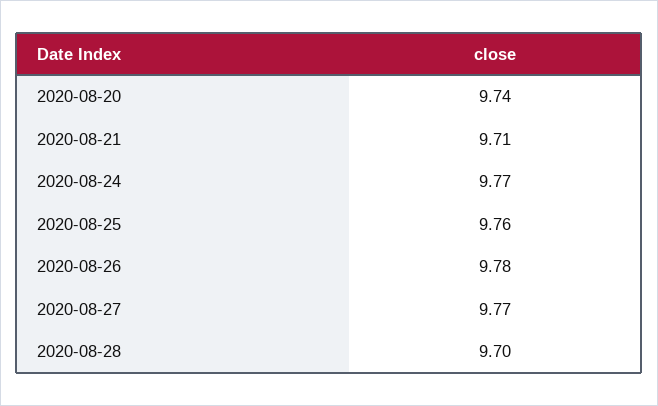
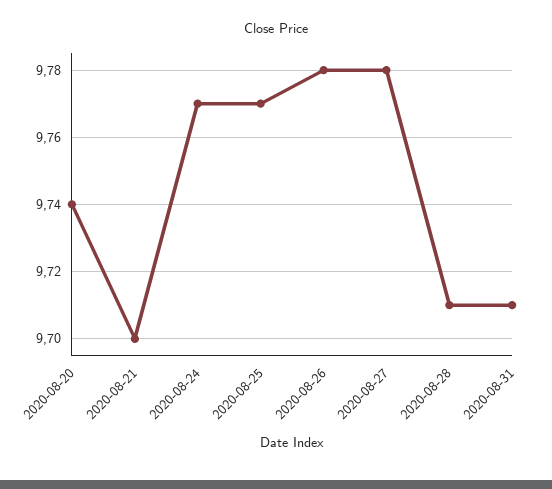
2020-08-21: 9.71 -> 9.7
2020-08-25: 9.76 -> 9.77
2020-08-27: 9.77 -> 9.78
2020-08-28: 9.7 -> 9.71
2020-08-31: none -> 9.71

